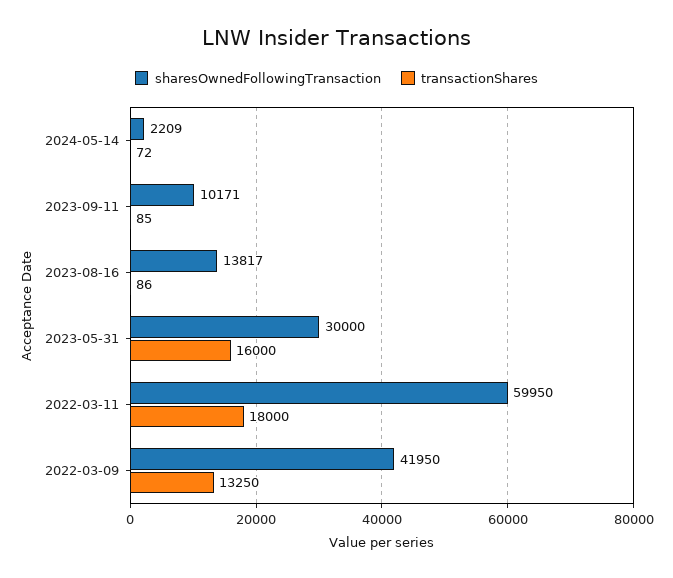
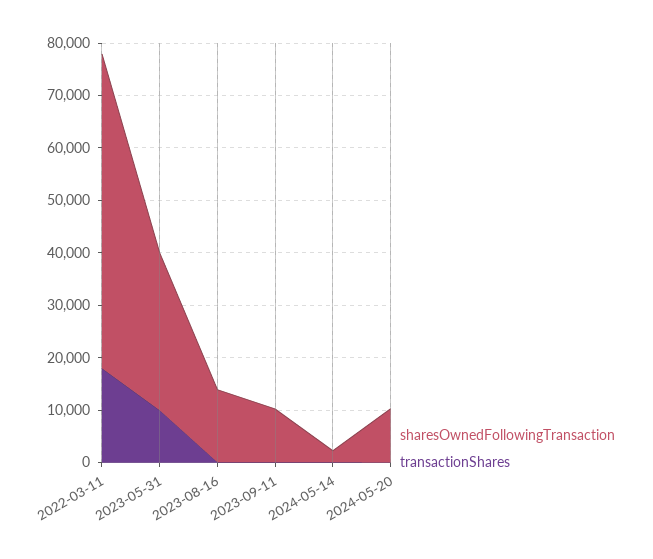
transactionShares, 2023-05-31: 16000 -> 10000
sharesOwnedFollowingTransaction, 2022-03-09: 41950 -> none
transactionShares, 2022-03-09: 13250 -> none
sharesOwnedFollowingTransaction, 2024-05-20: none -> 10000
transactionShares, 2024-05-20: none -> 0

